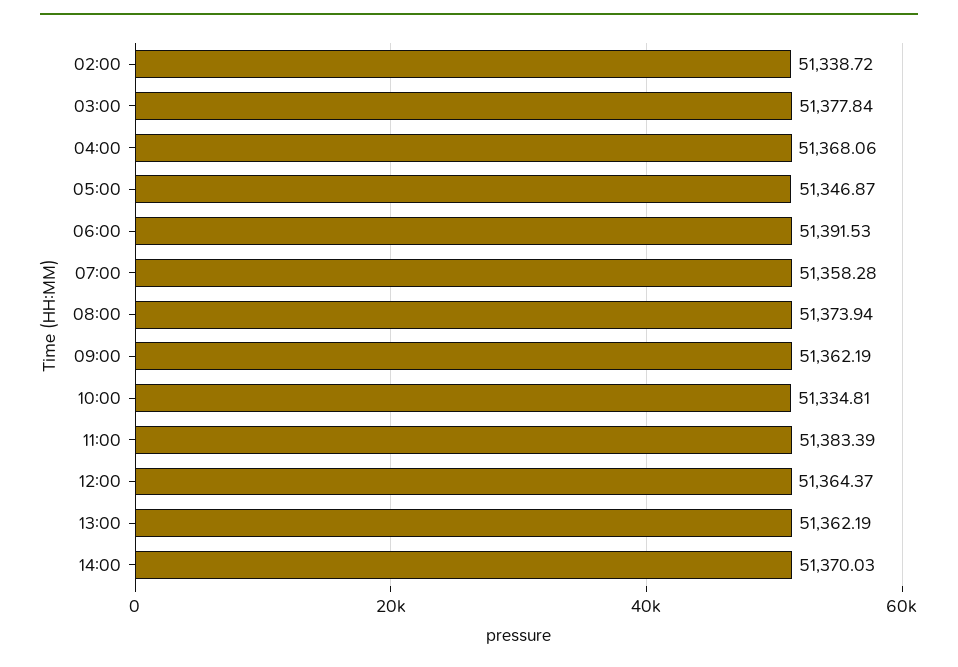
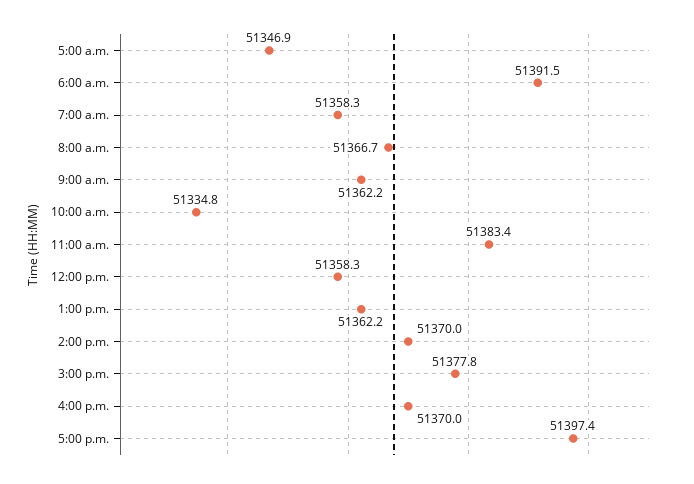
02:00: 51338.72 -> none
03:00: 51377.84 -> none
04:00: 51368.06 -> none
08:00: 51373.94 -> 51366.7
12:00: 51364.37 -> 51358.3
3:00 p.m.: none -> 51377.8
4:00 p.m.: none -> 51370
5:00 p.m.: none -> 51397.4

